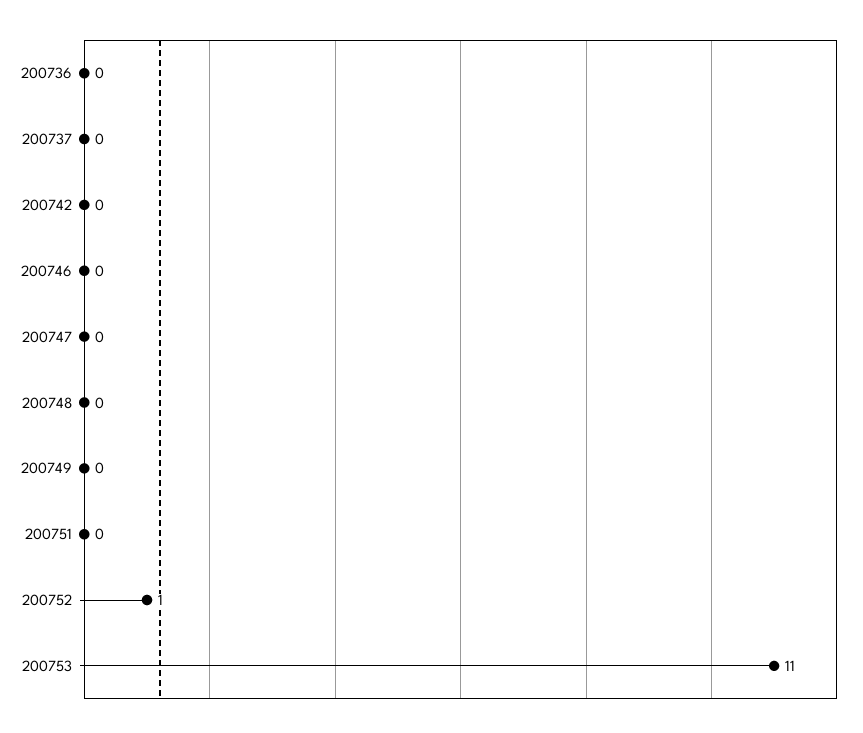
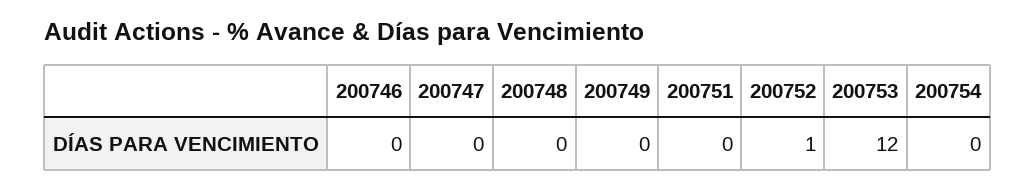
200736: 0 -> none
200737: 0 -> none
200742: 0 -> none
200753: 11 -> 12
200754: none -> 0

